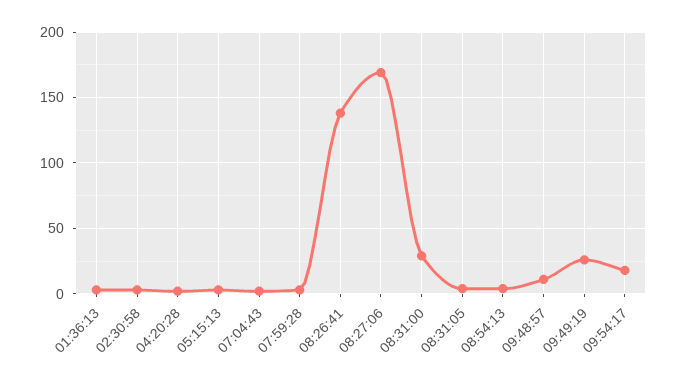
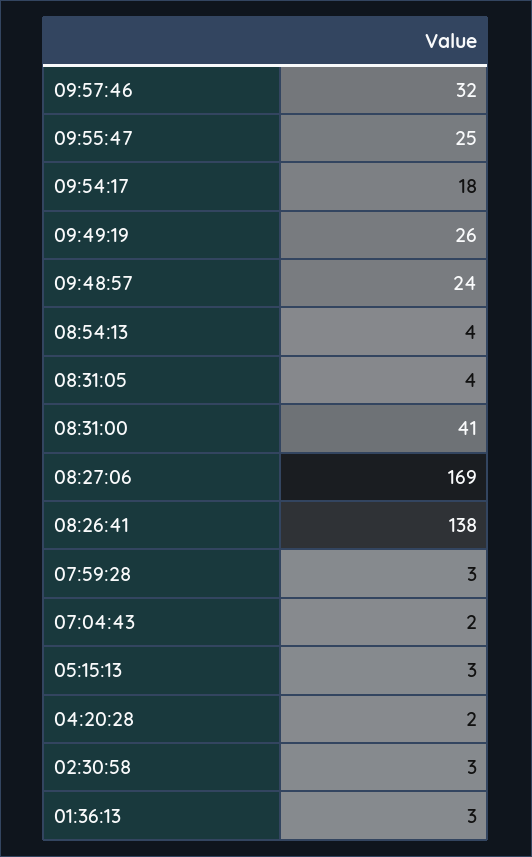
08:31:00: 30 -> 41
09:48:57: 10 -> 24
09:57:46: none -> 32
09:55:47: none -> 25

